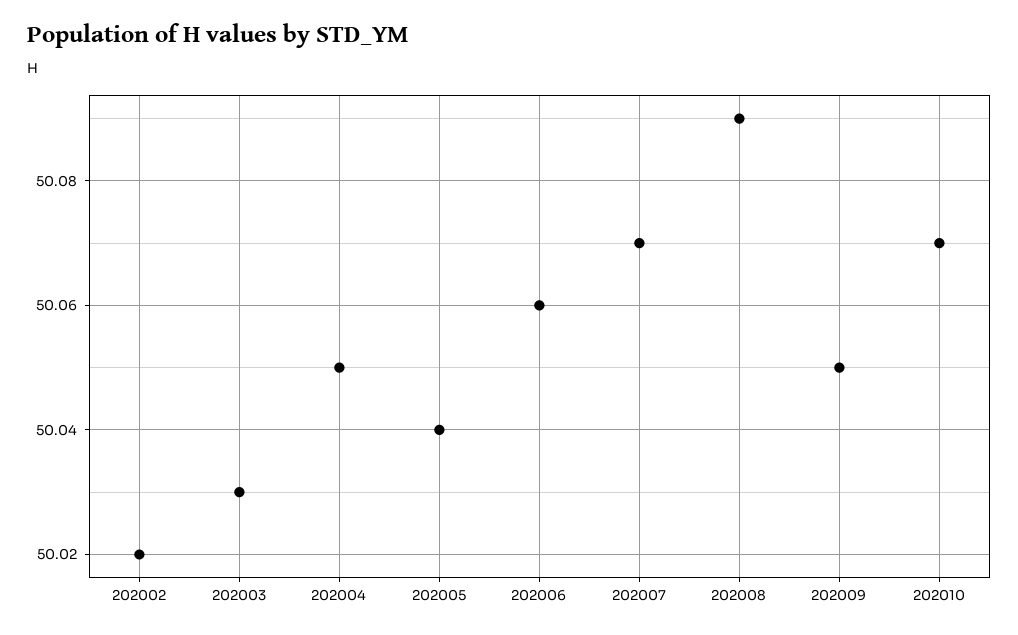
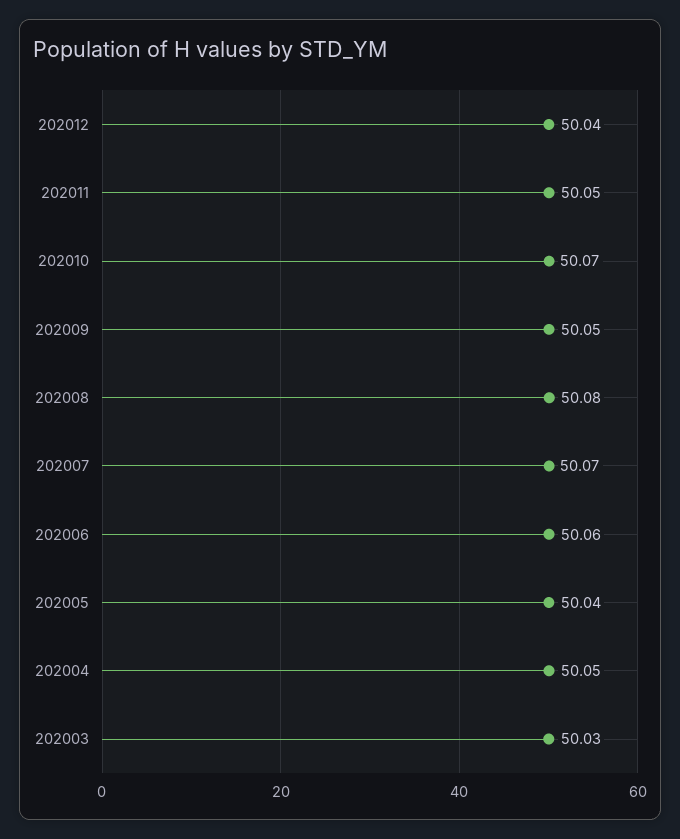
202002: 50.02 -> none
202008: 50.09 -> 50.08
202012: none -> 50.04
202011: none -> 50.05

